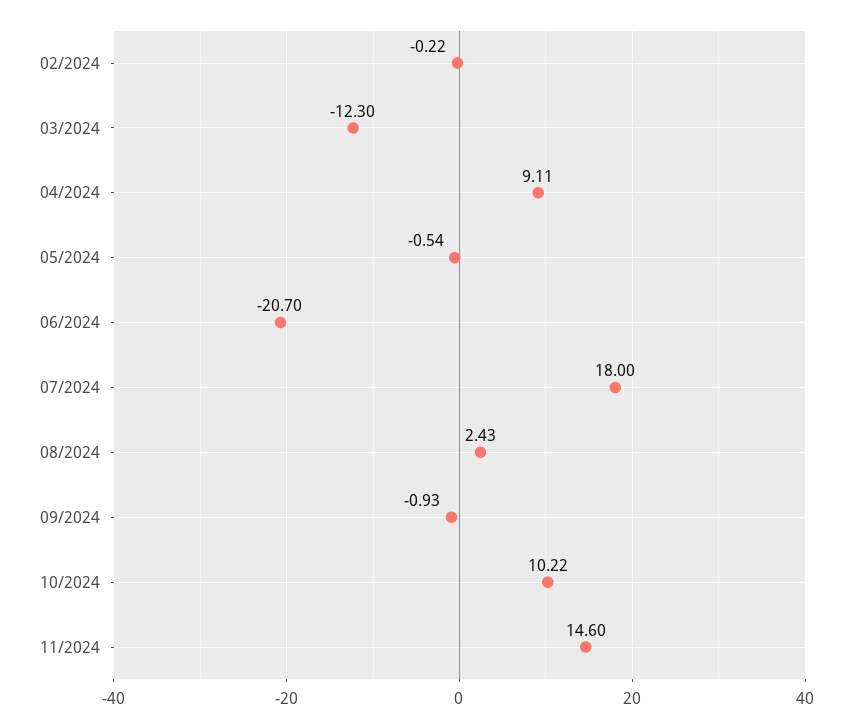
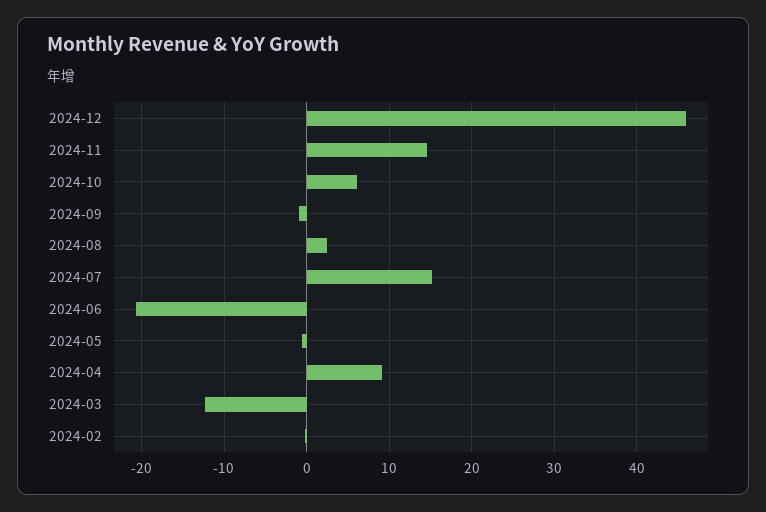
07/2024: 18 -> 15
10/2024: 10.22 -> 6
2024-12: none -> 46

